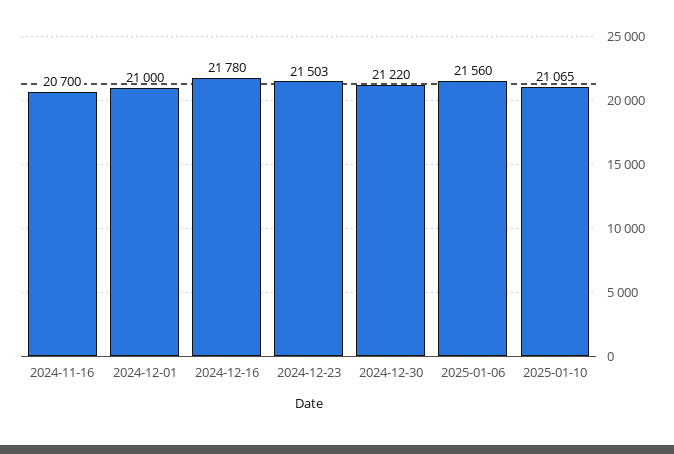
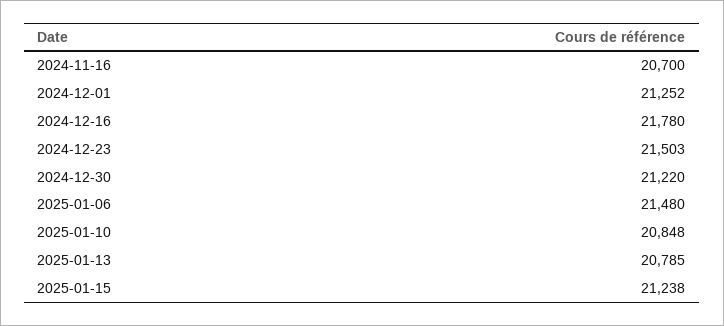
2024-12-01: 21000 -> 21252
2025-01-06: 21560 -> 21480
2025-01-10: 21065 -> 20848
2025-01-13: none -> 20785
2025-01-15: none -> 21238

